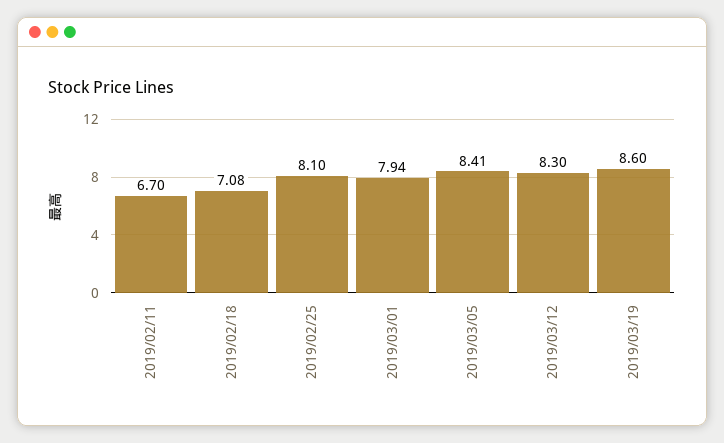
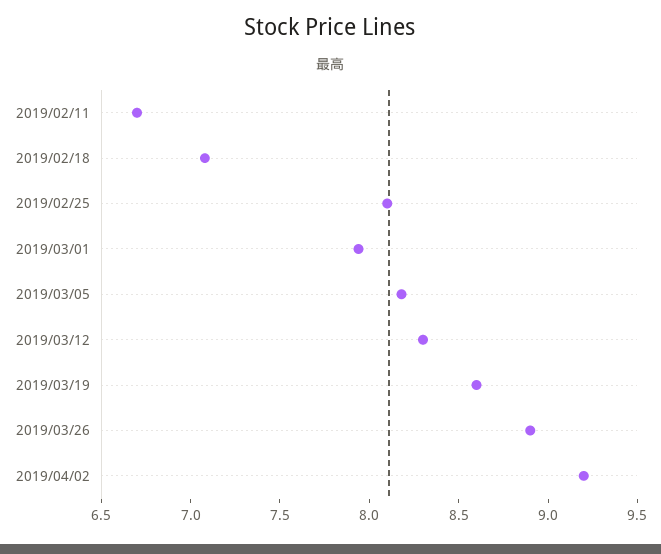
2019/03/05: 8.41 -> 8.2
2019/03/26: none -> 8.9
2019/04/02: none -> 9.2

